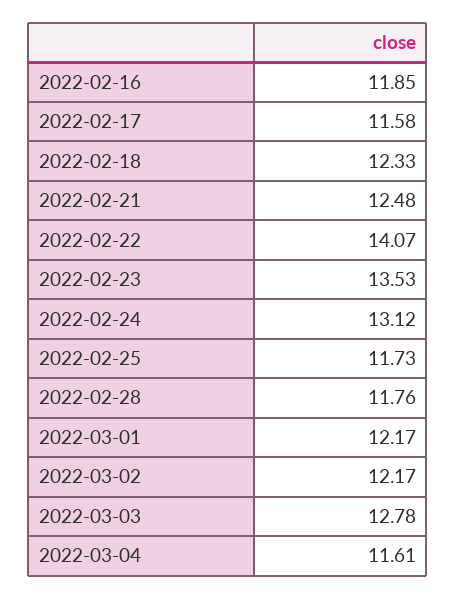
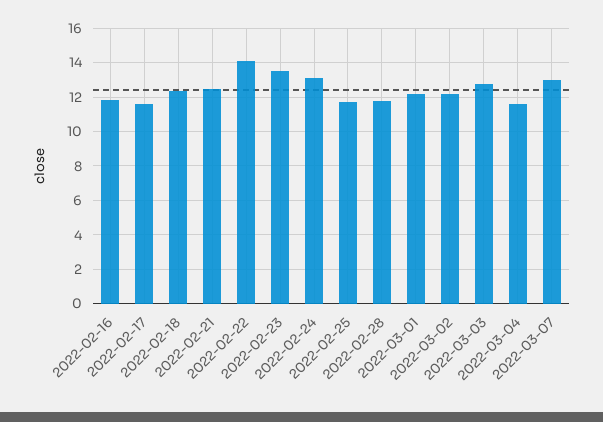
2022-03-07: none -> 13

